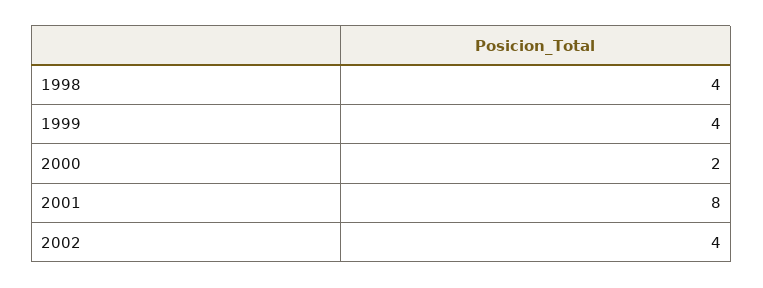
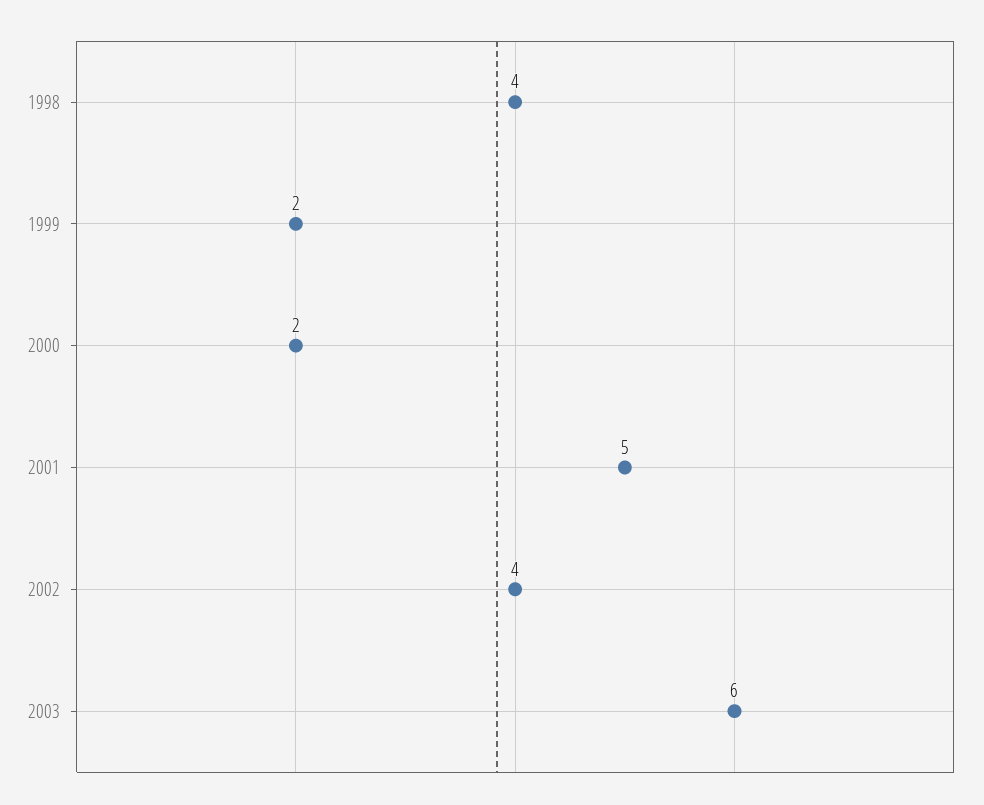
1999: 4 -> 2
2001: 8 -> 5
2003: none -> 6

